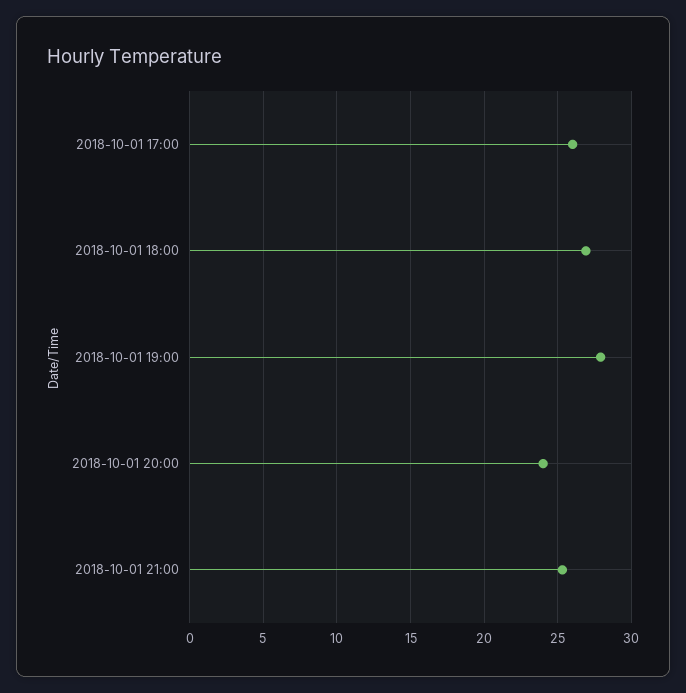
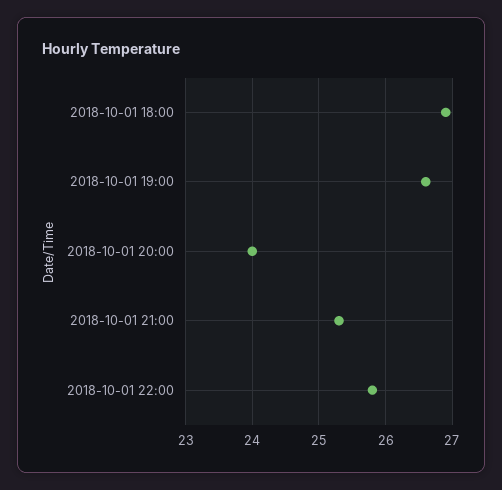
2018-10-01 17:00: 26 -> none
2018-10-01 19:00: 28 -> 26.6
2018-10-01 22:00: none -> 25.8

